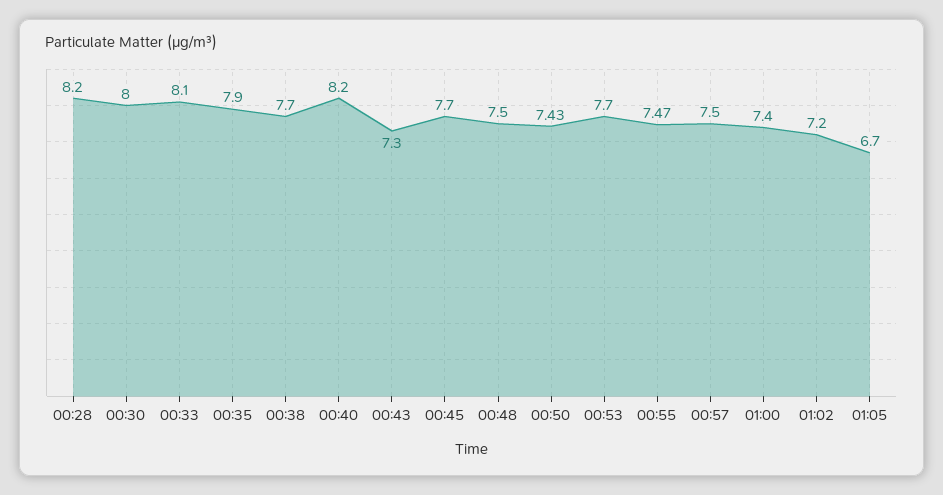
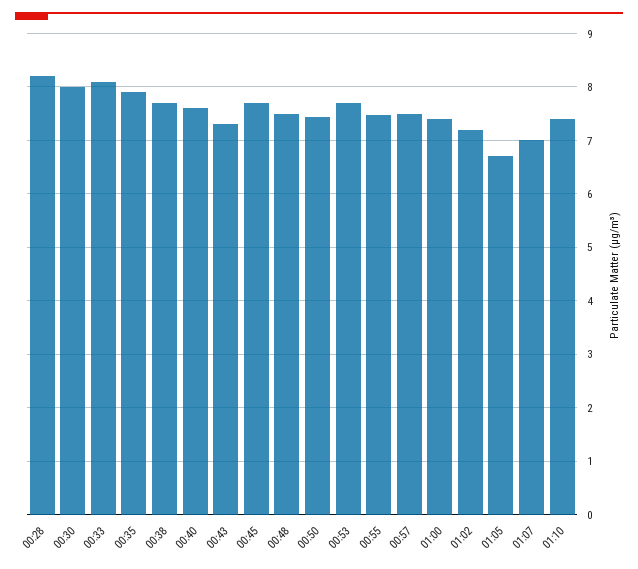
00:40: 8.2 -> 7.6
01:07: none -> 7
01:10: none -> 7.4

